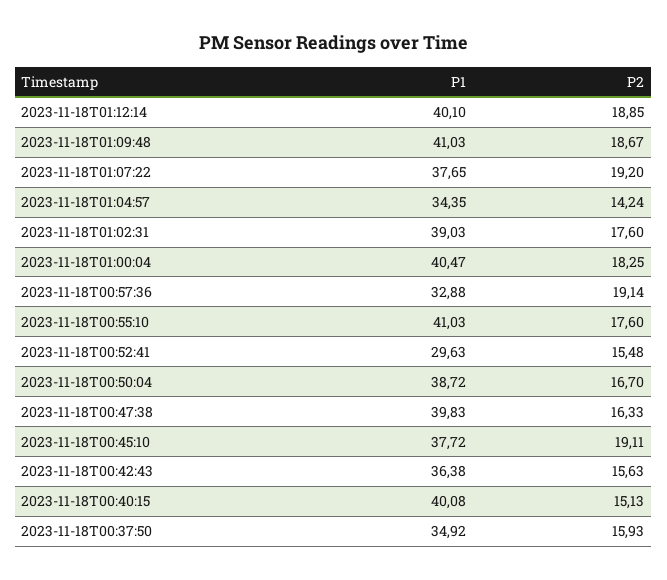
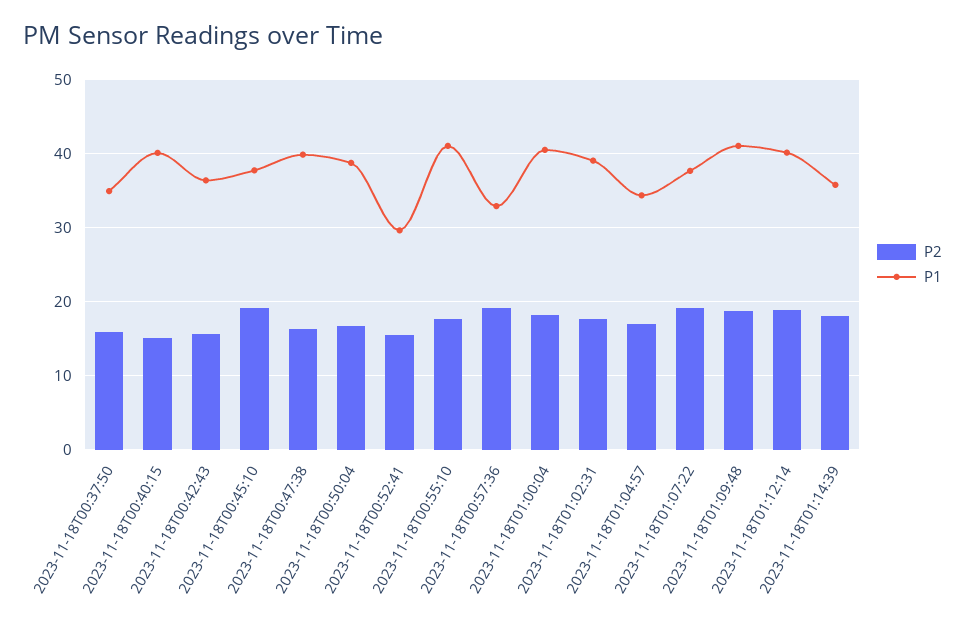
P2, 2023-11-18T01:04:57: 14.24 -> 17
P2, 2023-11-18T01:14:39: none -> 18
P1, 2023-11-18T01:14:39: none -> 36

